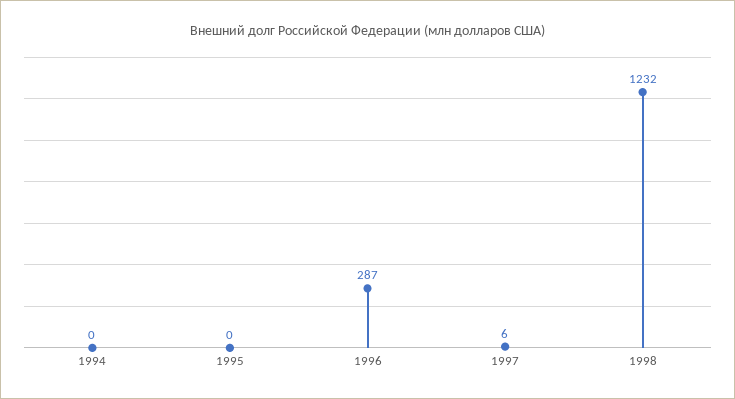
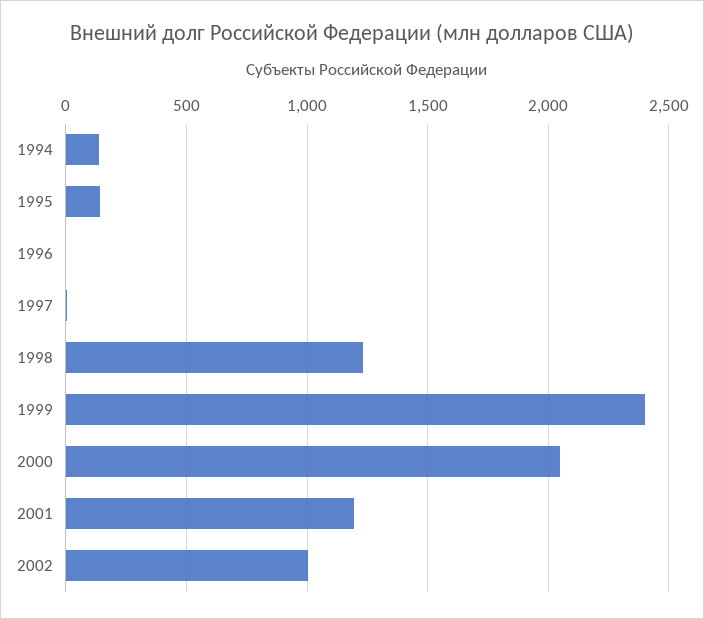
1994: 0 -> 150
1995: 0 -> 150
1996: 287 -> 0
1999: none -> 2400
2000: none -> 2050
2001: none -> 1200
2002: none -> 1000

